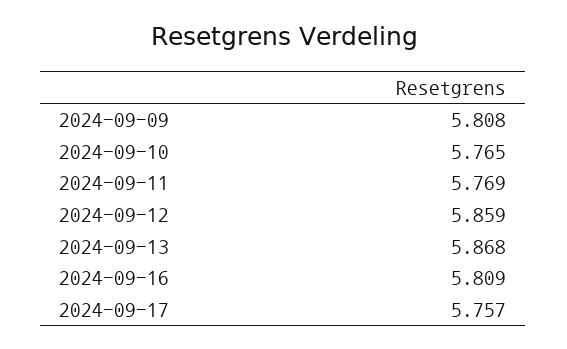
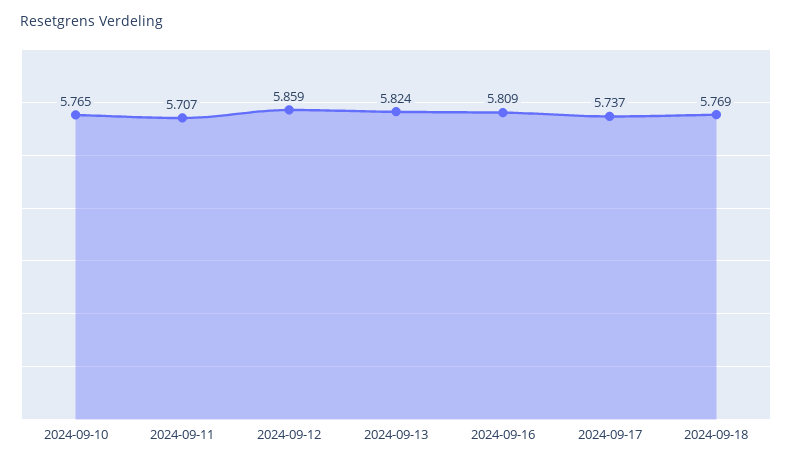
2024-09-09: 5.808 -> none
2024-09-11: 5.769 -> 5.707
2024-09-13: 5.868 -> 5.824
2024-09-17: 5.757 -> 5.737
2024-09-18: none -> 5.769

